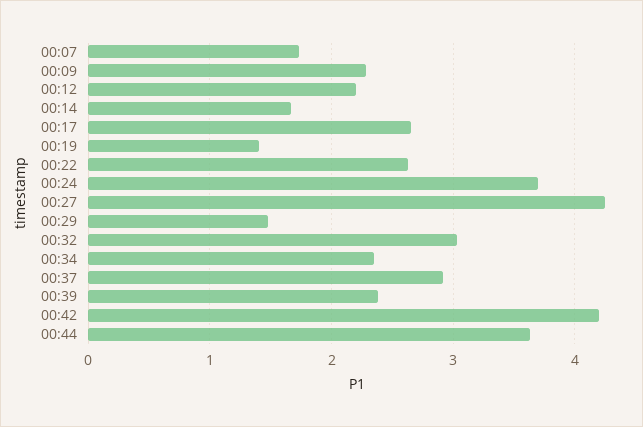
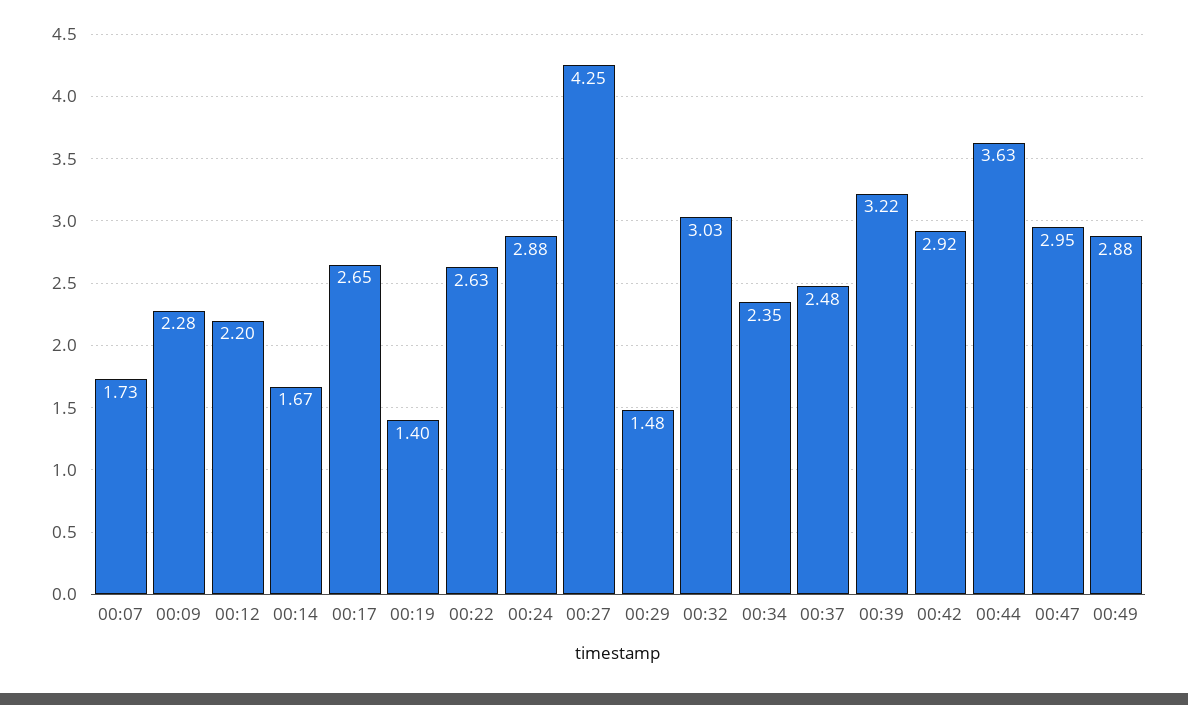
00:24: 3.7 -> 2.88
00:37: 2.9 -> 2.48
00:39: 2.4 -> 3.22
00:42: 4.2 -> 2.92
00:47: none -> 2.95
00:49: none -> 2.88

